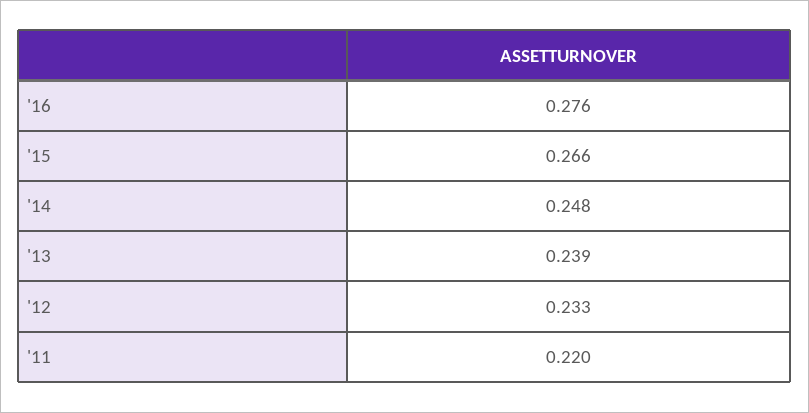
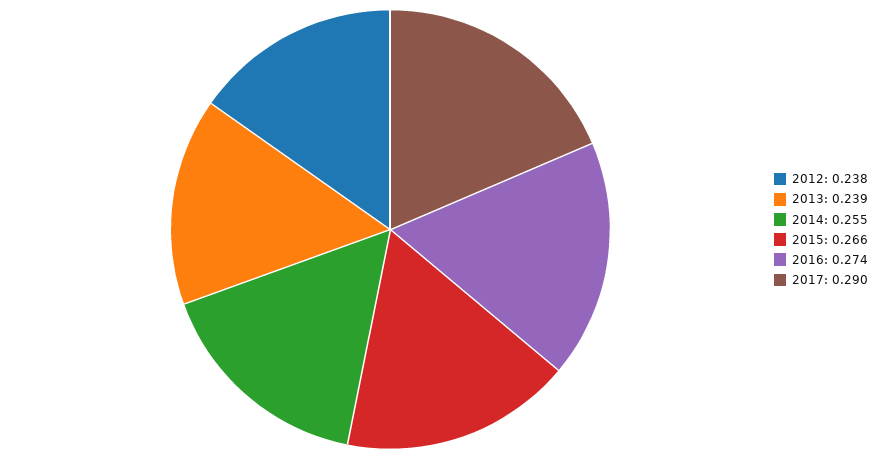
'16: 0.276 -> 0.274
'14: 0.248 -> 0.255
'12: 0.233 -> 0.238
'11: 0.22 -> none
2017: none -> 0.29

